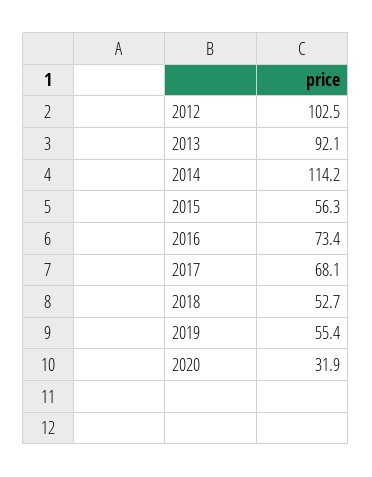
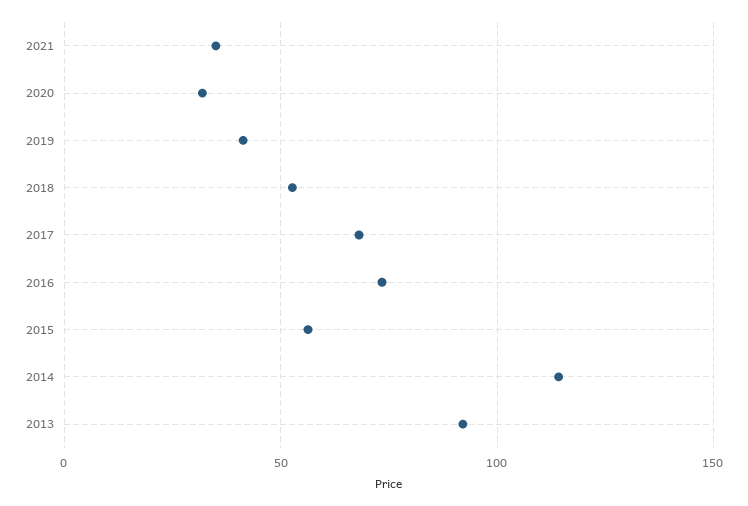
2012: 102.5 -> none
2019: 55.4 -> 40
2021: none -> 35

